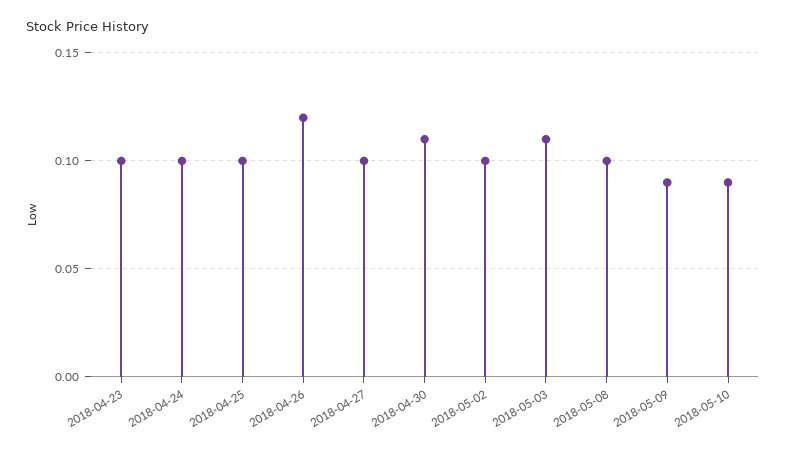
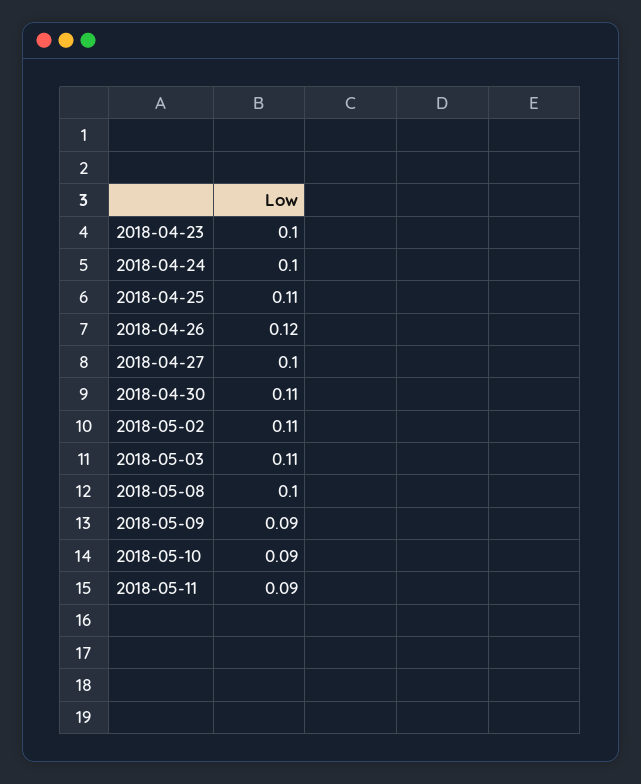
2018-04-25: 0.1 -> 0.11
2018-05-02: 0.1 -> 0.11
2018-05-11: none -> 0.09

